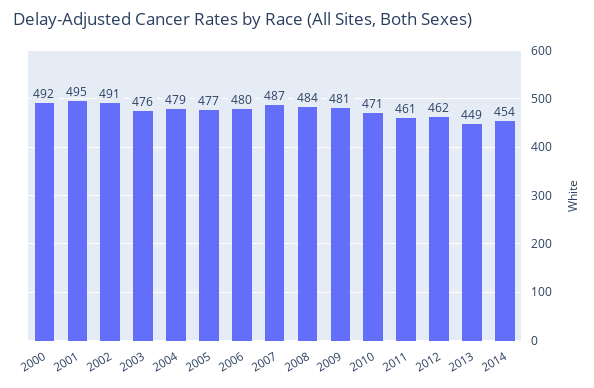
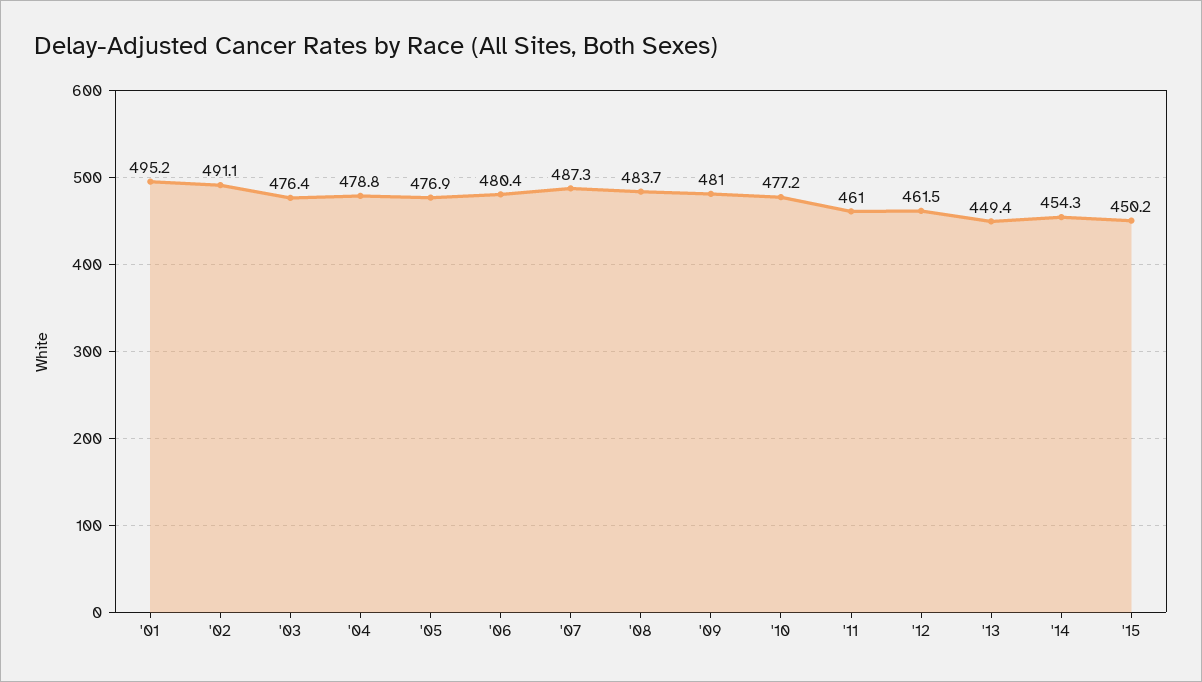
2000: 492 -> none
2010: 471 -> 477.2
'15: none -> 450.2

